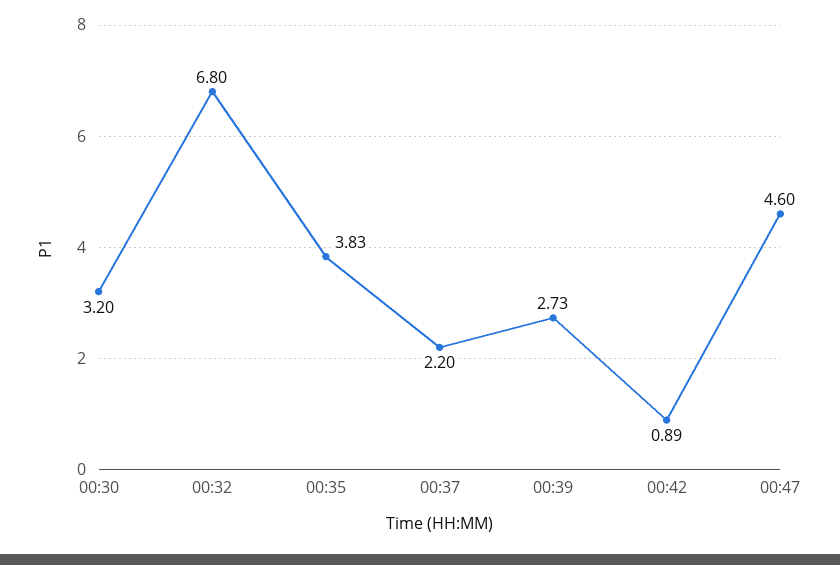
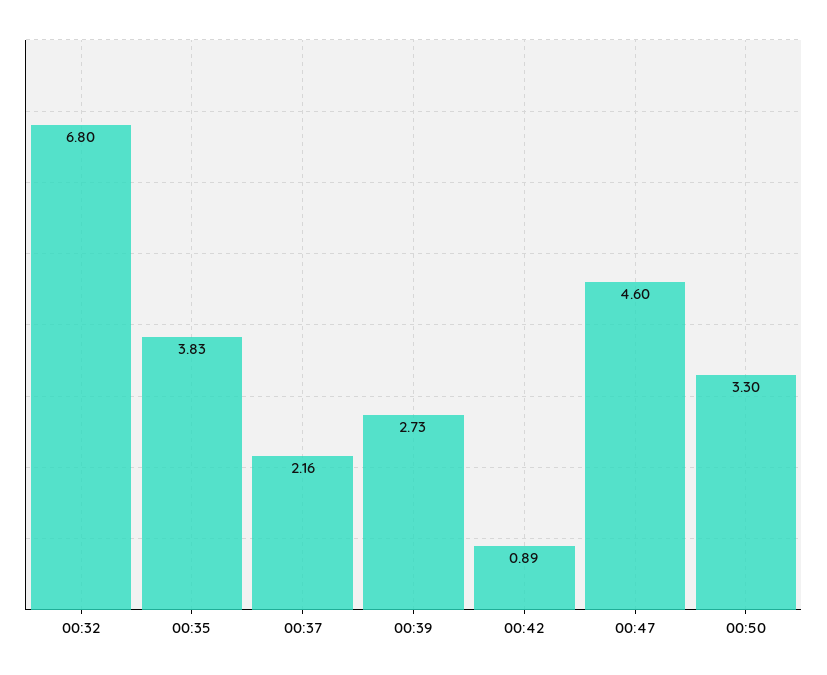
00:30: 3.2 -> none
00:37: 2.2 -> 2.16
00:50: none -> 3.3

